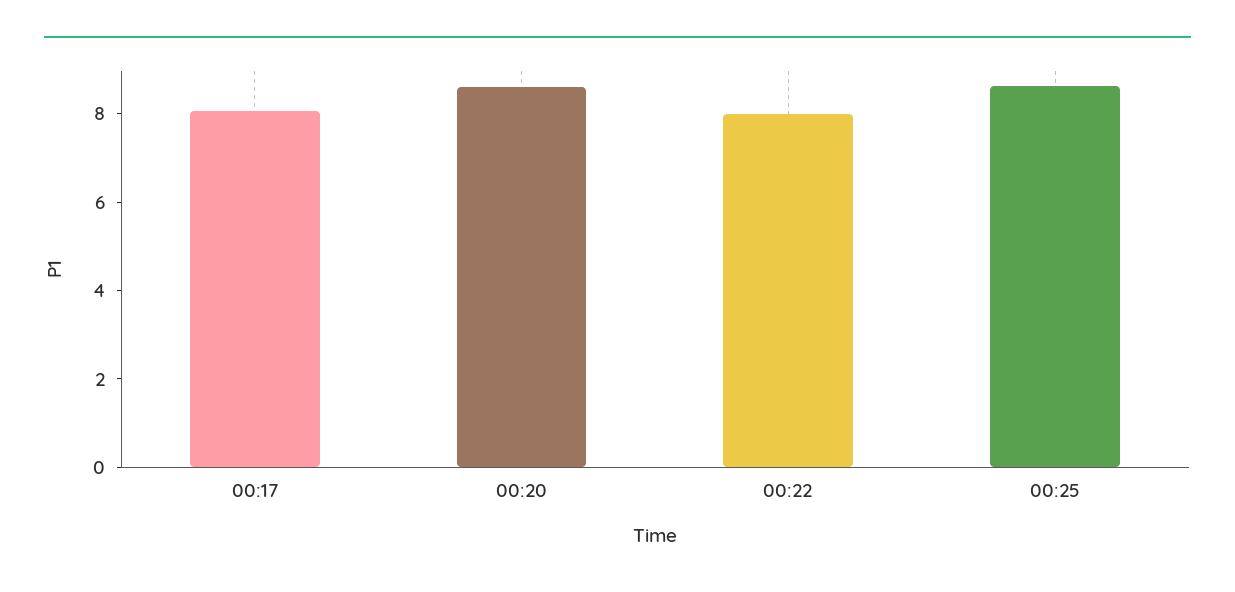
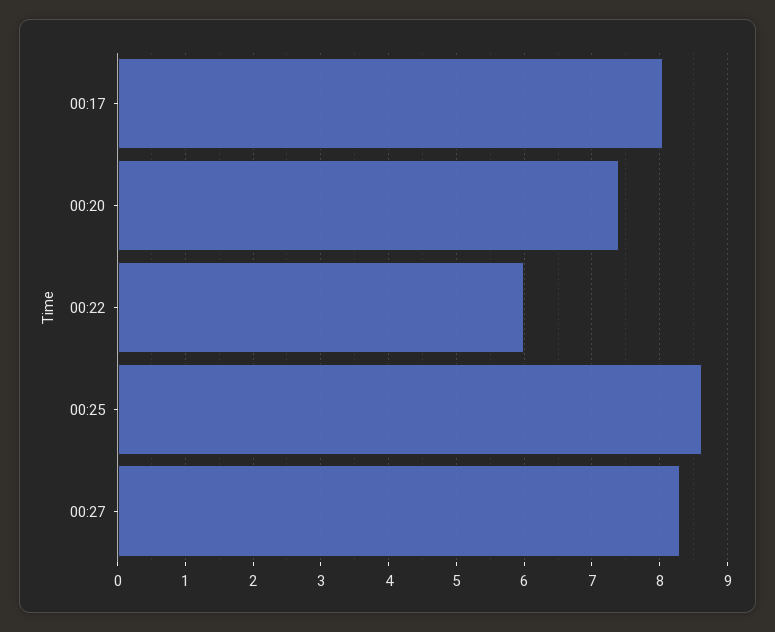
00:20: 8.5 -> 7.4
00:22: 8 -> 6
00:27: none -> 8.3

